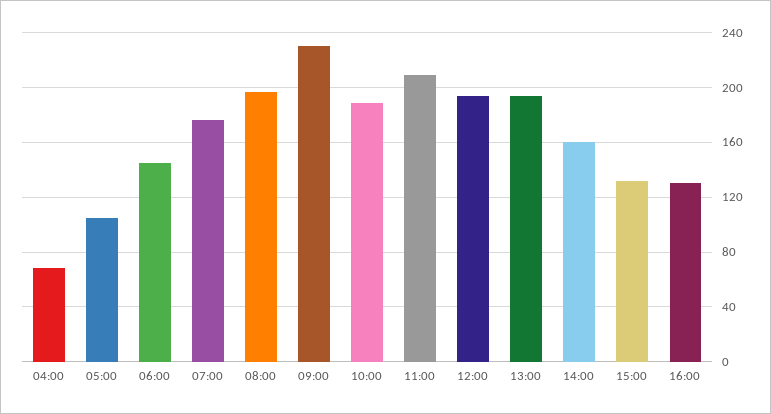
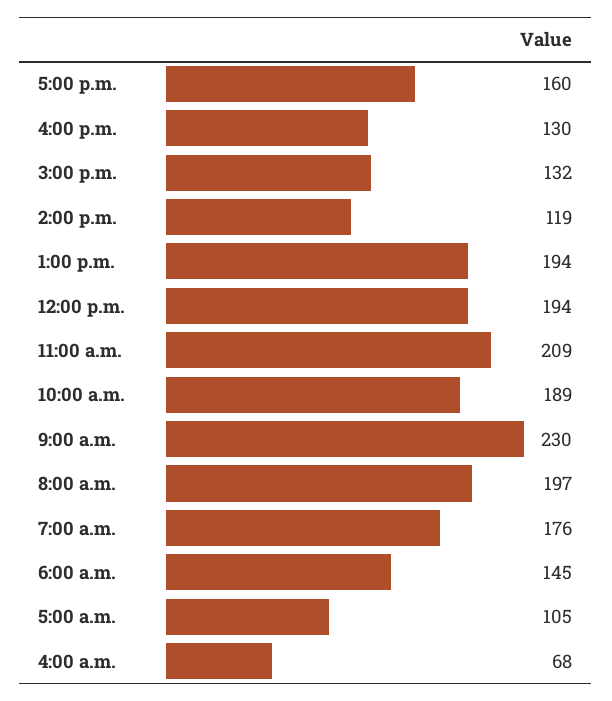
14:00: 160 -> 119
5:00 p.m.: none -> 160

